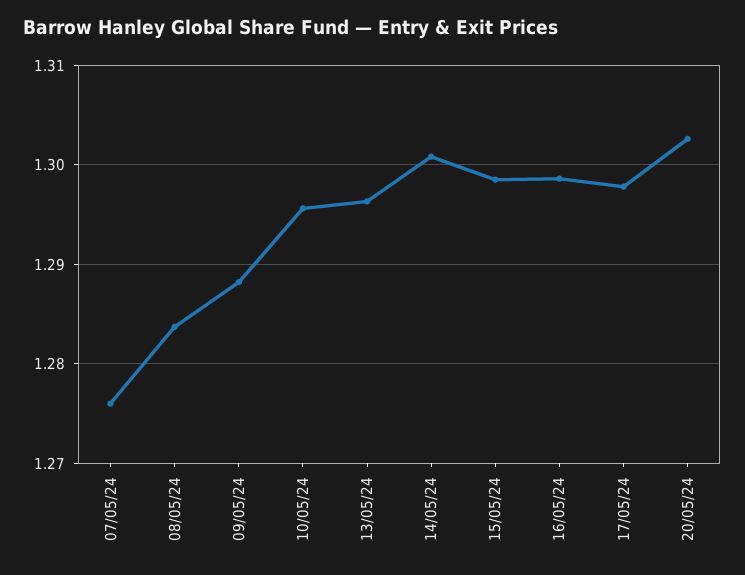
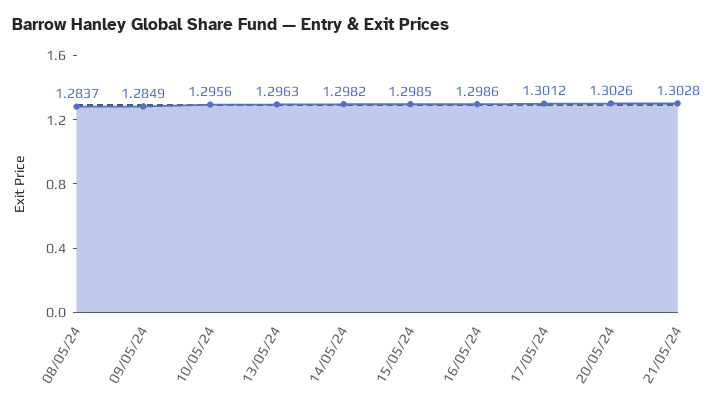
07/05/24: 1.276 -> none
09/05/24: 1.288 -> 1.2849
14/05/24: 1.301 -> 1.2982
17/05/24: 1.298 -> 1.3012
21/05/24: none -> 1.3028

